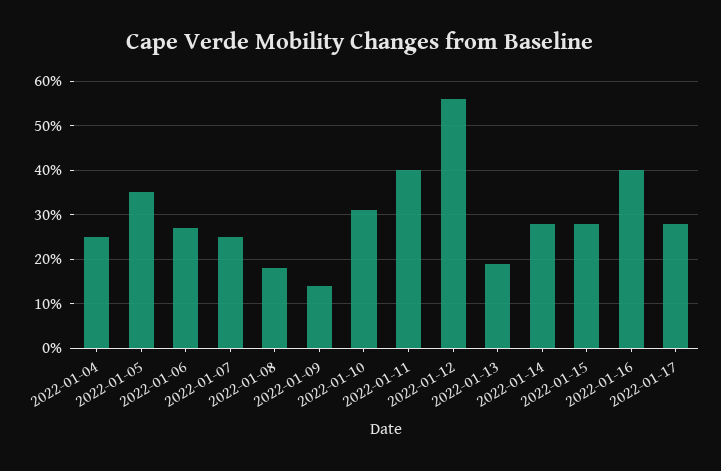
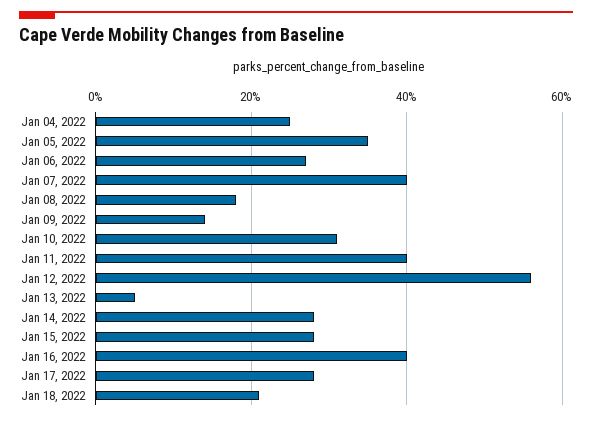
2022-01-07: 25 -> 40
2022-01-13: 20 -> 5
Jan 18, 2022: none -> 20

